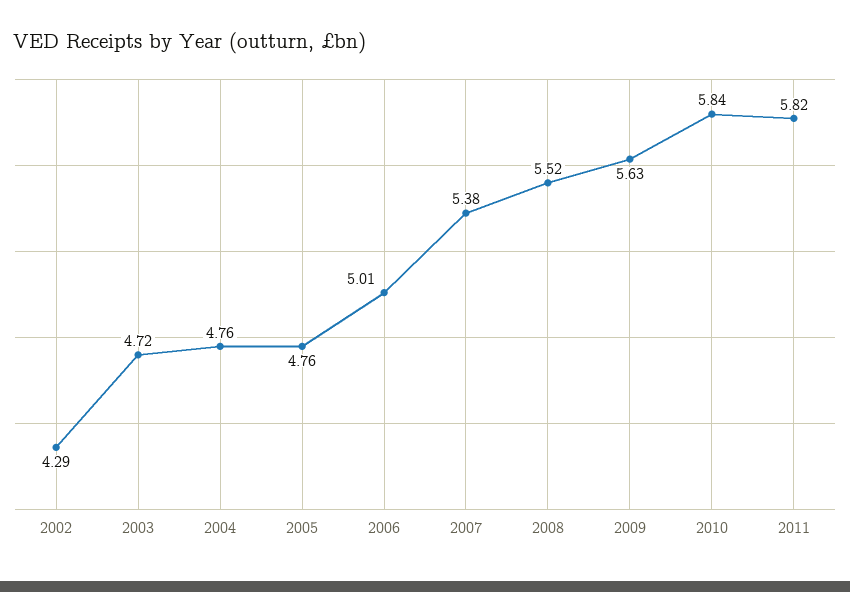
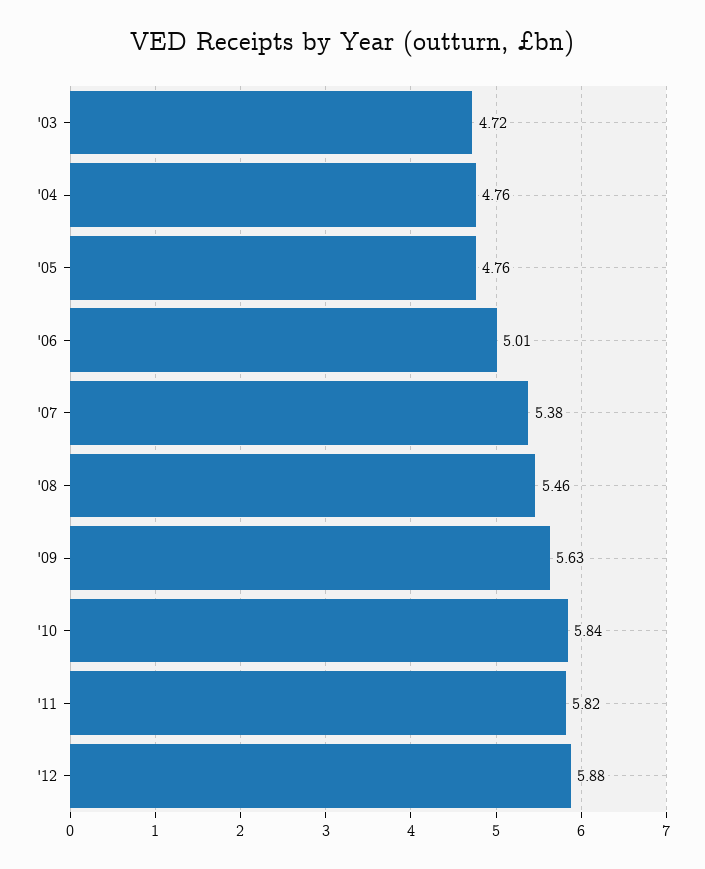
2002: 4.29 -> none
2008: 5.52 -> 5.46
'12: none -> 5.88

